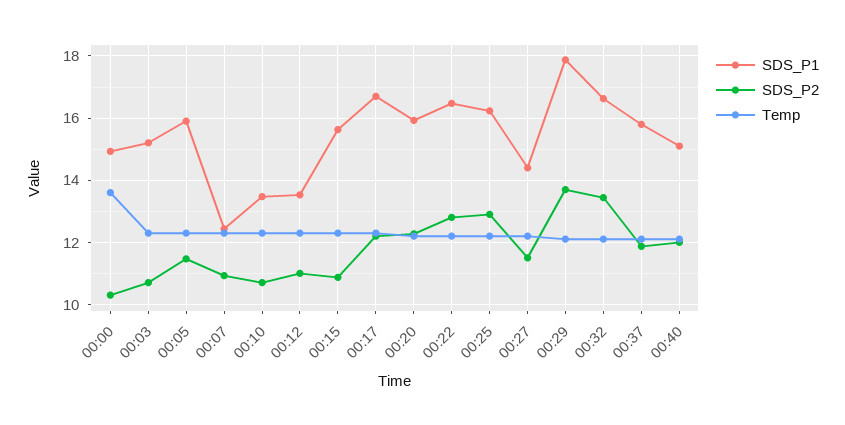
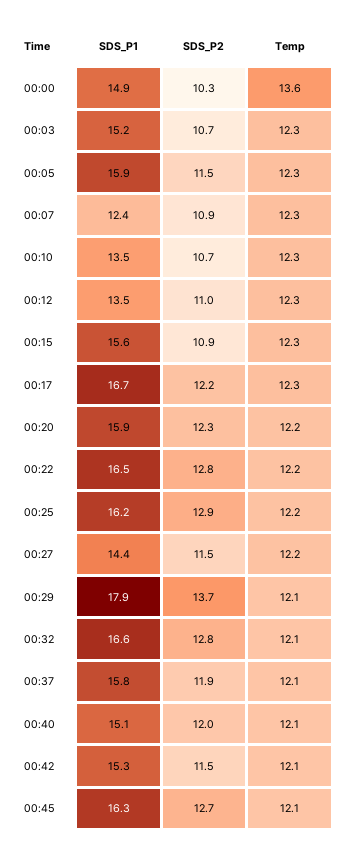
SDS_P2, 00:32: 13.4 -> 12.8
SDS_P1, 00:42: none -> 15.3
SDS_P2, 00:42: none -> 11.5
Temp, 00:42: none -> 12.1
SDS_P1, 00:45: none -> 16.3
SDS_P2, 00:45: none -> 12.7
Temp, 00:45: none -> 12.1

